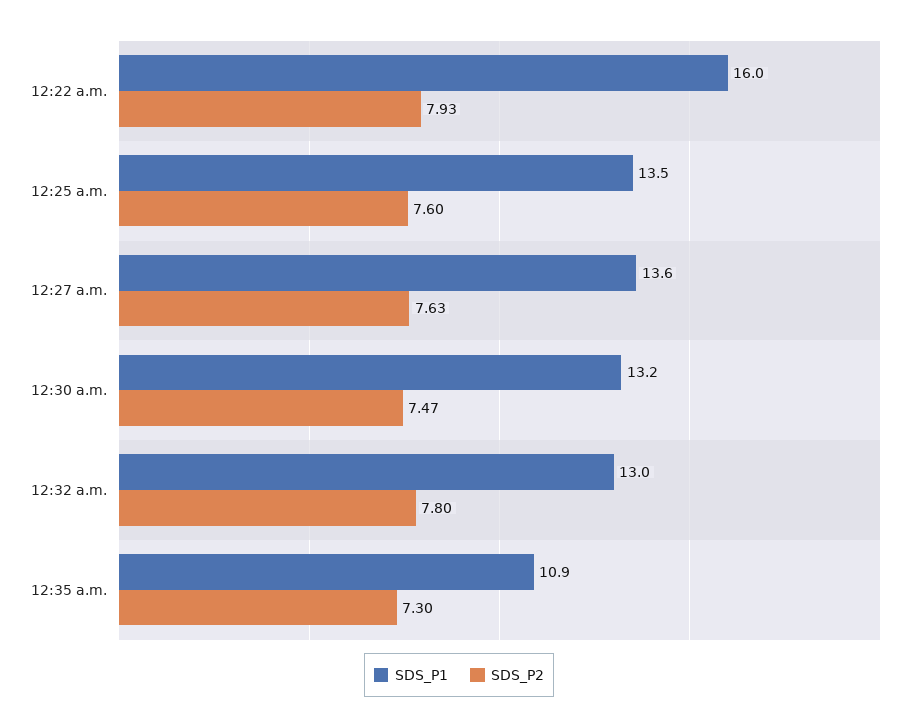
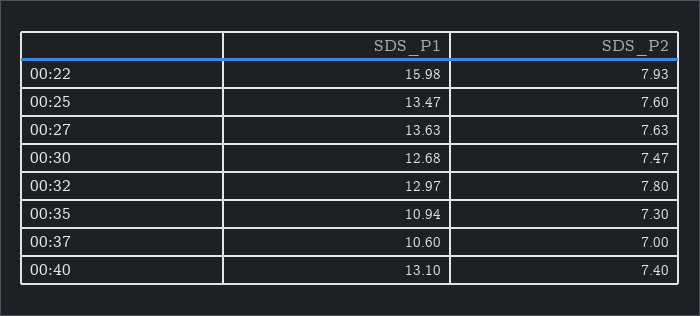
SDS_P1, 12:30 a.m.: 13.2 -> 12.68
SDS_P1, 00:37: none -> 10.6
SDS_P2, 00:37: none -> 7
SDS_P1, 00:40: none -> 13.1
SDS_P2, 00:40: none -> 7.4

